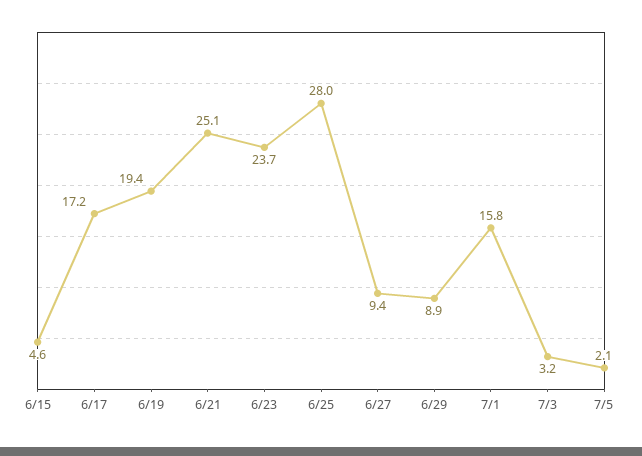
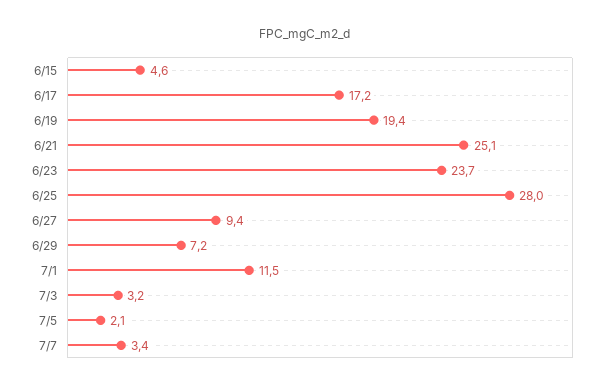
6/29: 8.9 -> 7.2
7/1: 15.8 -> 11.5
7/7: none -> 3.4

